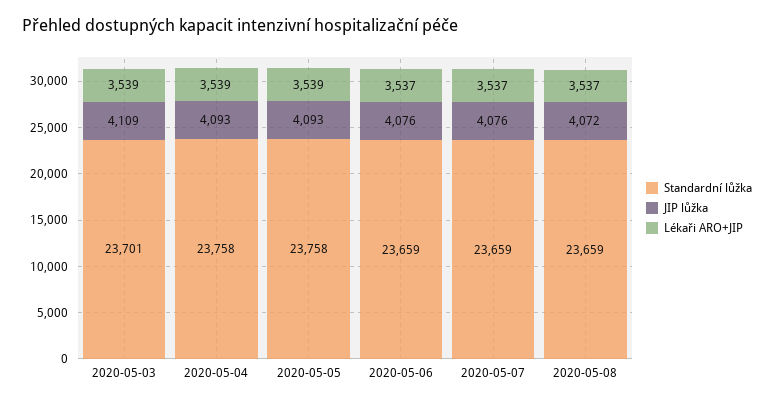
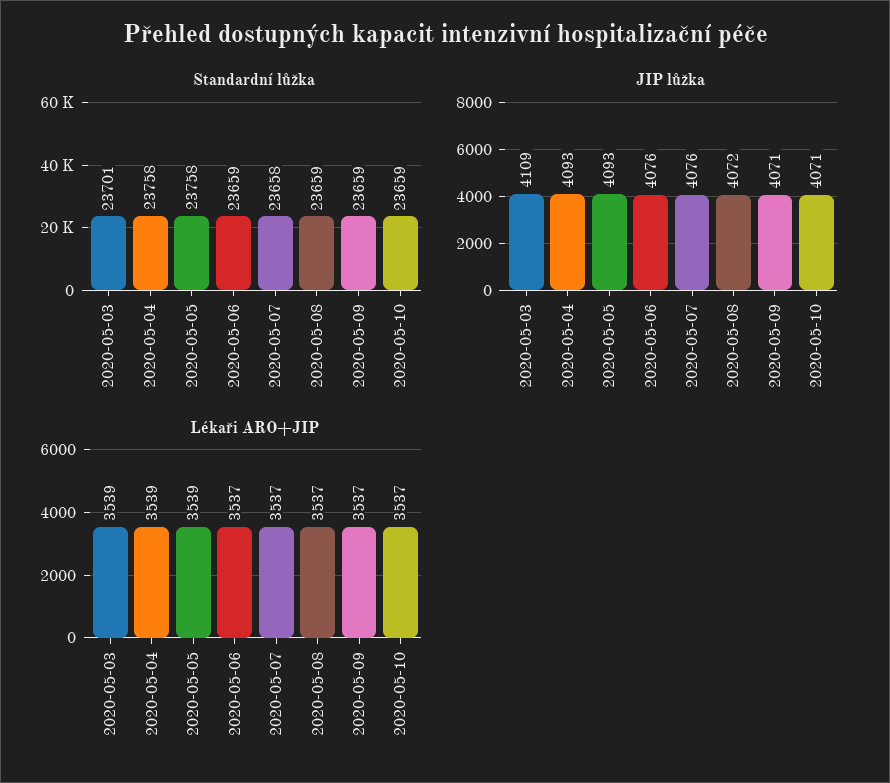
Standardní lůžka, 2020-05-07: 23659 -> 23658
Standardní lůžka, 2020-05-09: none -> 23659
Standardní lůžka, 2020-05-10: none -> 23659
JIP lůžka, 2020-05-09: none -> 4071
JIP lůžka, 2020-05-10: none -> 4071
Lékaři ARO+JIP, 2020-05-09: none -> 3537
Lékaři ARO+JIP, 2020-05-10: none -> 3537

